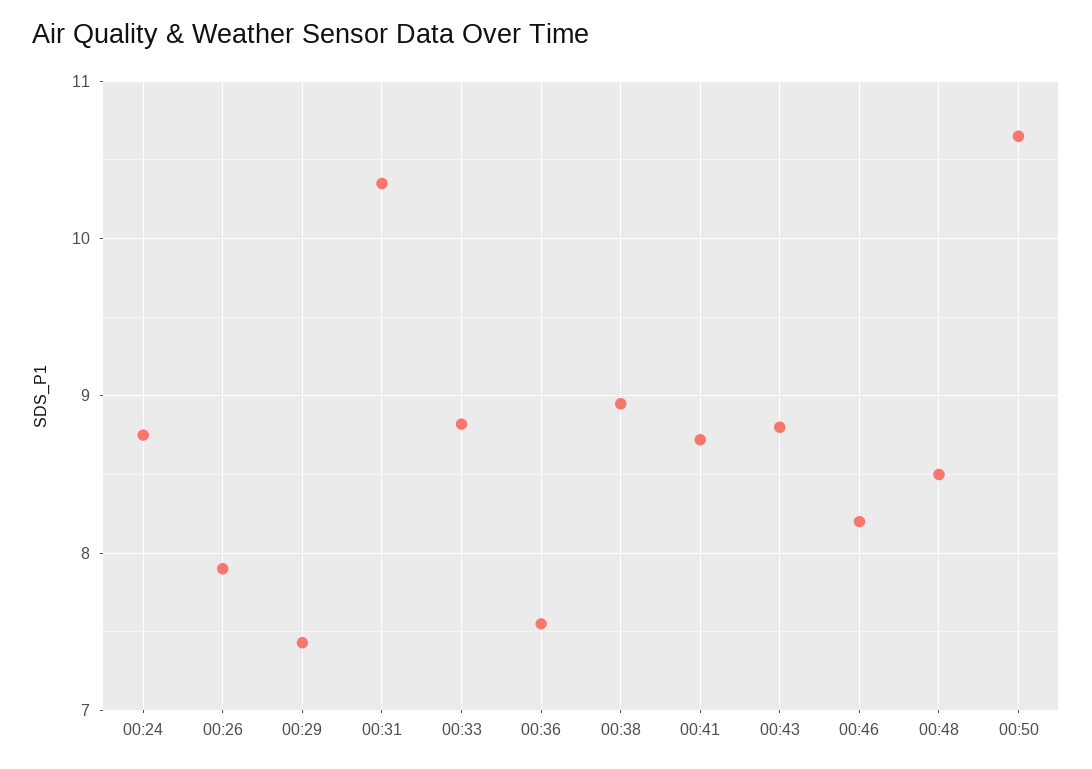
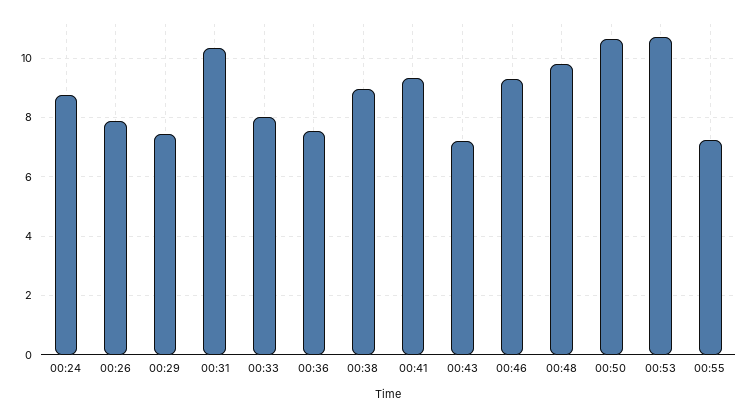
00:33: 8.8 -> 8
00:41: 8.7 -> 9.25
00:43: 8.8 -> 7.25
00:46: 8.2 -> 9.25
00:48: 8.5 -> 9.75
00:53: none -> 10.75
00:55: none -> 7.25

